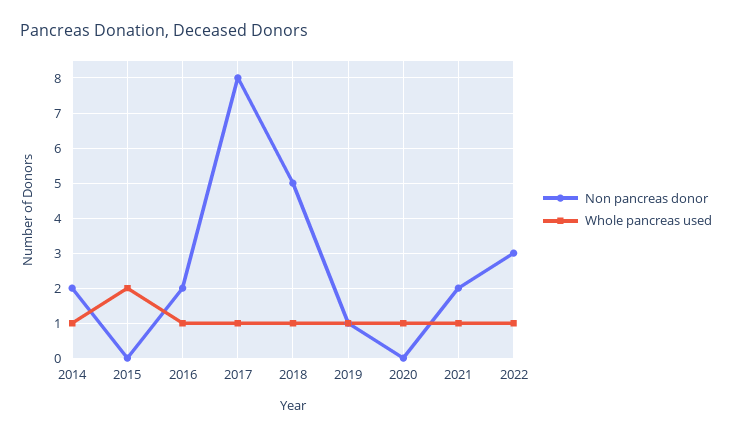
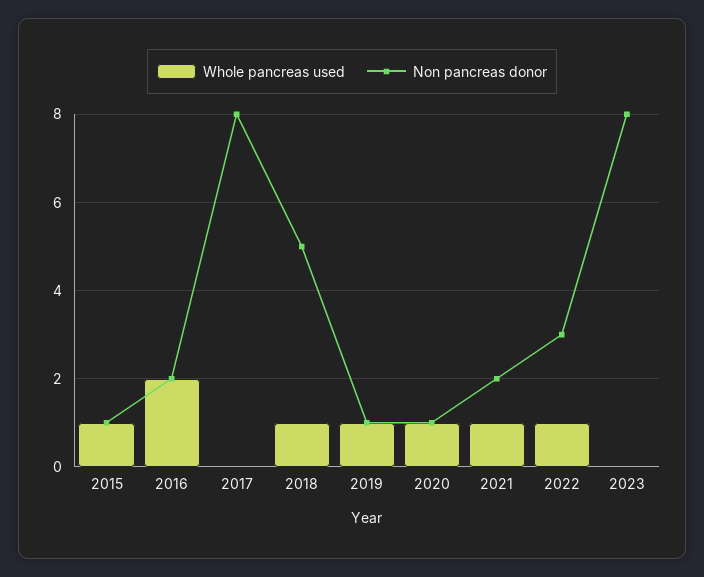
Non pancreas donor, 2014: 2 -> none
Whole pancreas used, 2014: 1 -> none
Non pancreas donor, 2015: 0 -> 1
Whole pancreas used, 2015: 2 -> 1
Whole pancreas used, 2016: 1 -> 2
Whole pancreas used, 2017: 1 -> 0
Non pancreas donor, 2020: 0 -> 1
Whole pancreas used, 2023: none -> 0
Non pancreas donor, 2023: none -> 8

